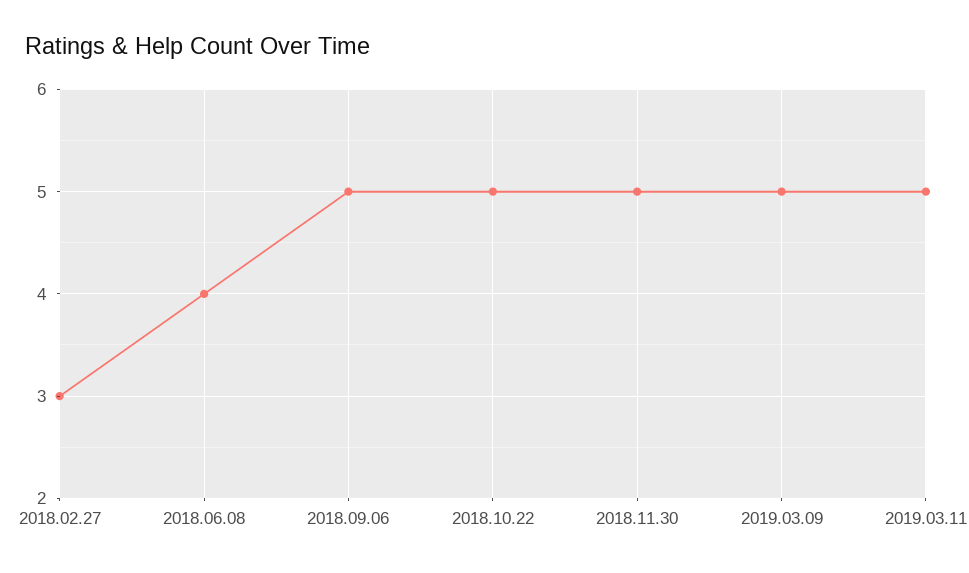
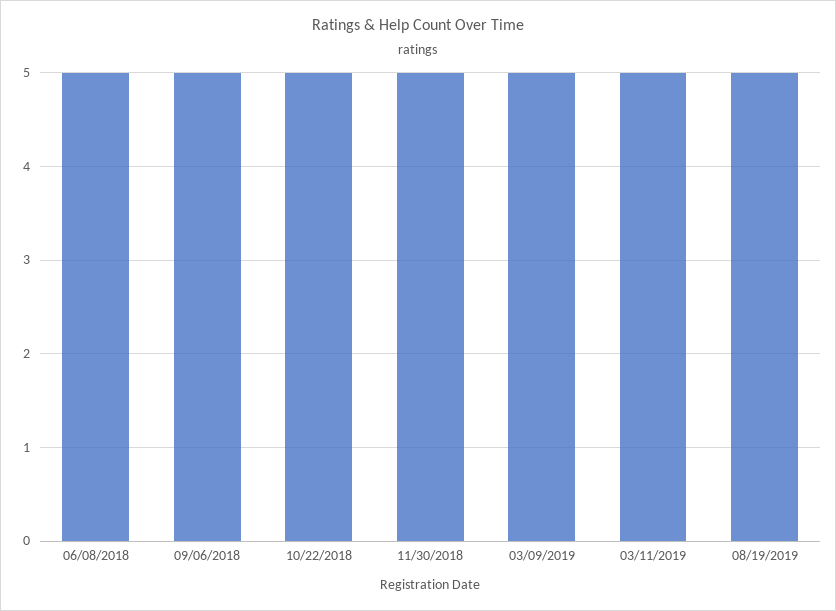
2018.02.27: 3 -> none
2018.06.08: 4 -> 5
08/19/2019: none -> 5

